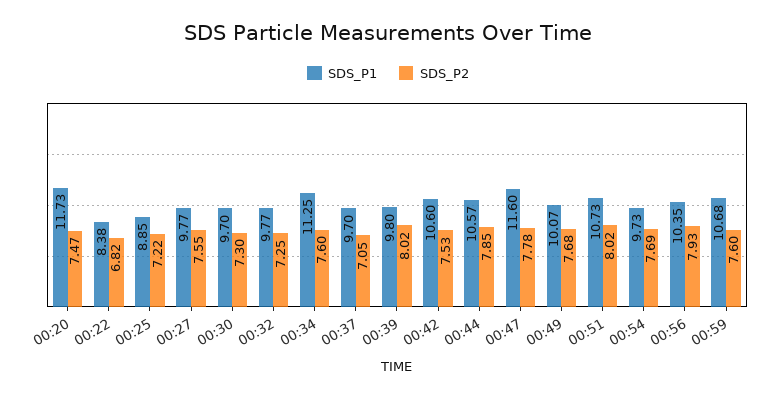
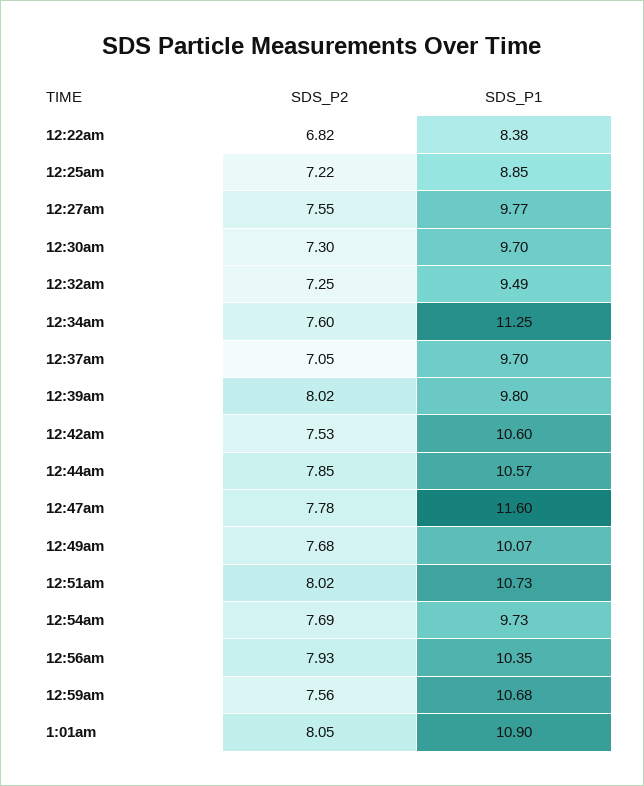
SDS_P1, 00:20: 11.73 -> none
SDS_P2, 00:20: 7.47 -> none
SDS_P1, 00:32: 9.77 -> 9.49
SDS_P2, 00:59: 7.6 -> 7.56
SDS_P2, 1:01am: none -> 8.05
SDS_P1, 1:01am: none -> 10.9

